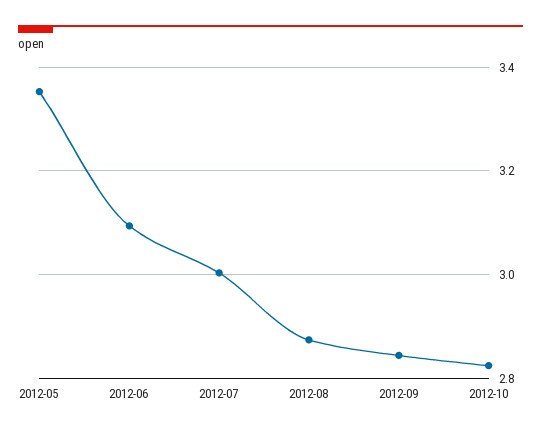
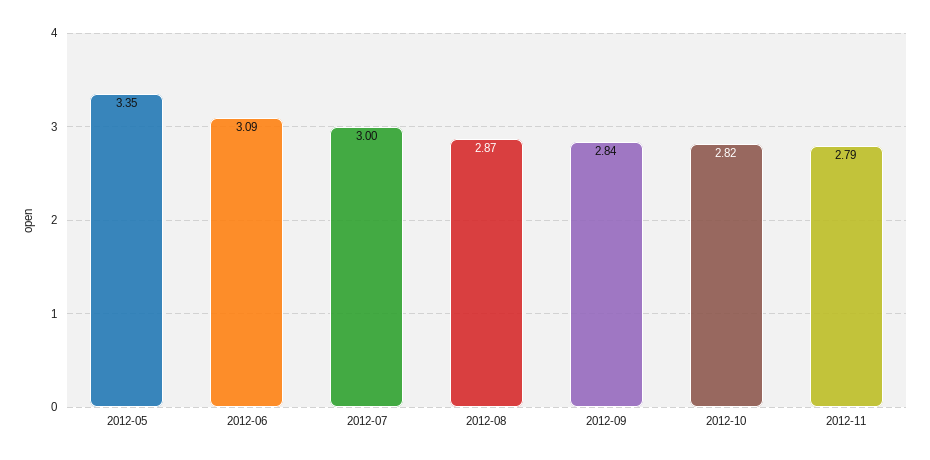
2012-11: none -> 2.79

